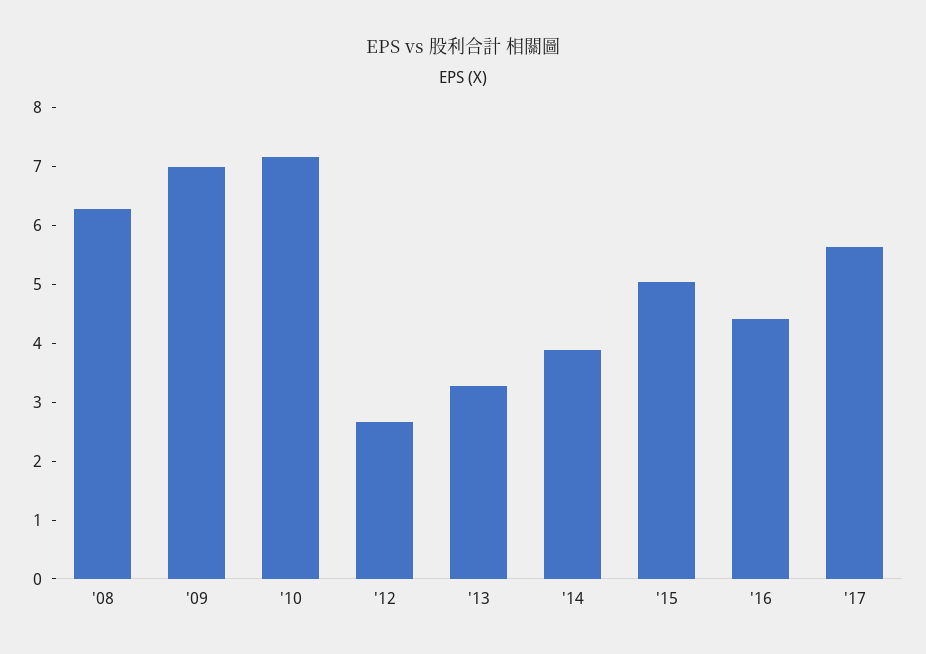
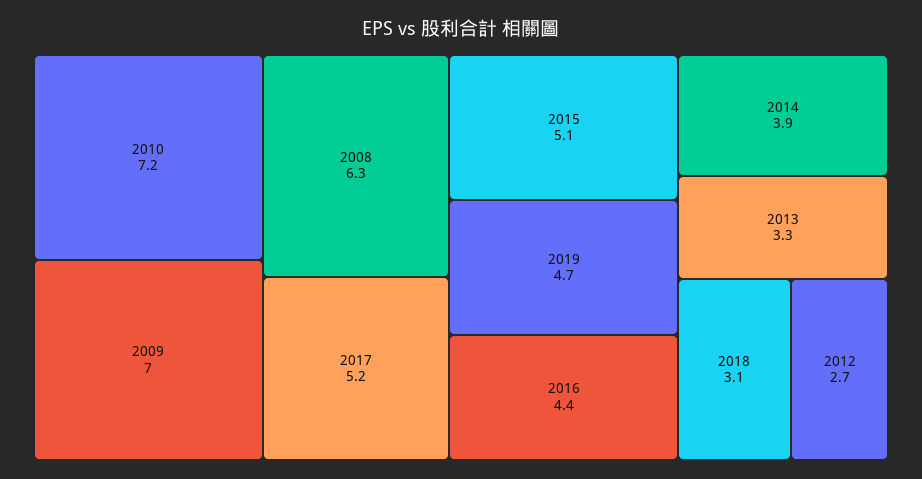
'17: 5.6 -> 5.2
2019: none -> 4.7
2018: none -> 3.1

